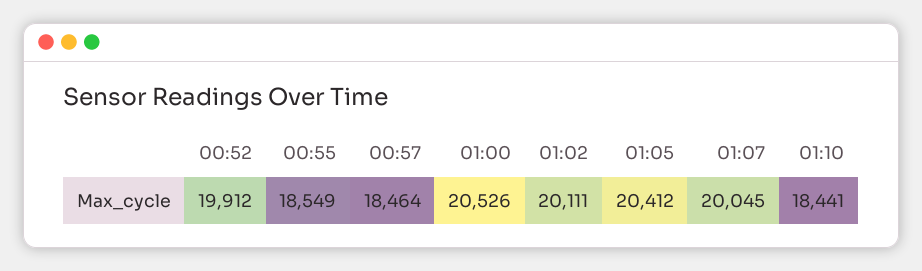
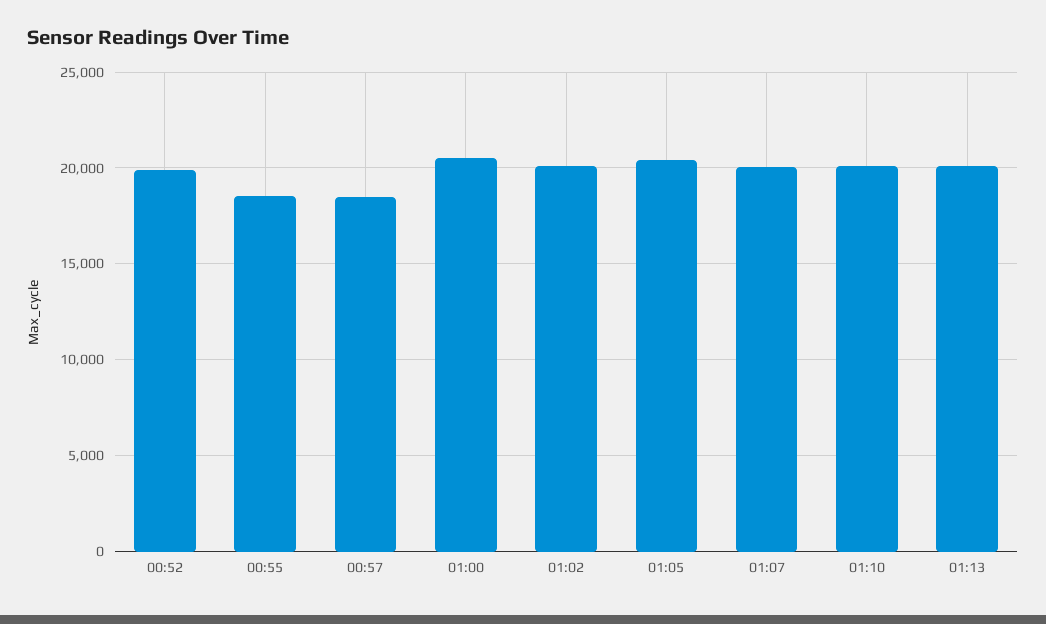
01:10: 18441 -> 20000
01:13: none -> 20000

